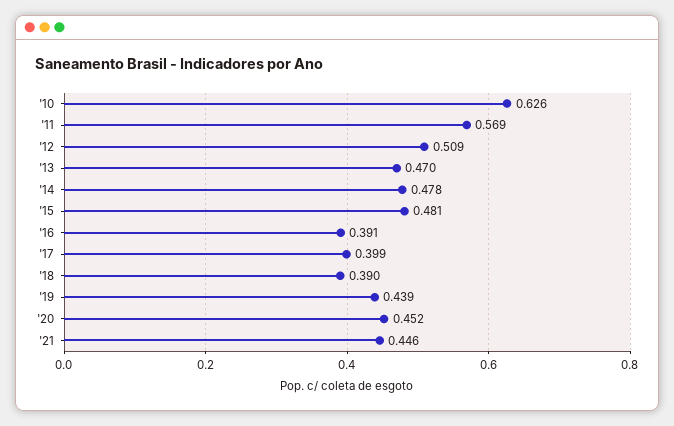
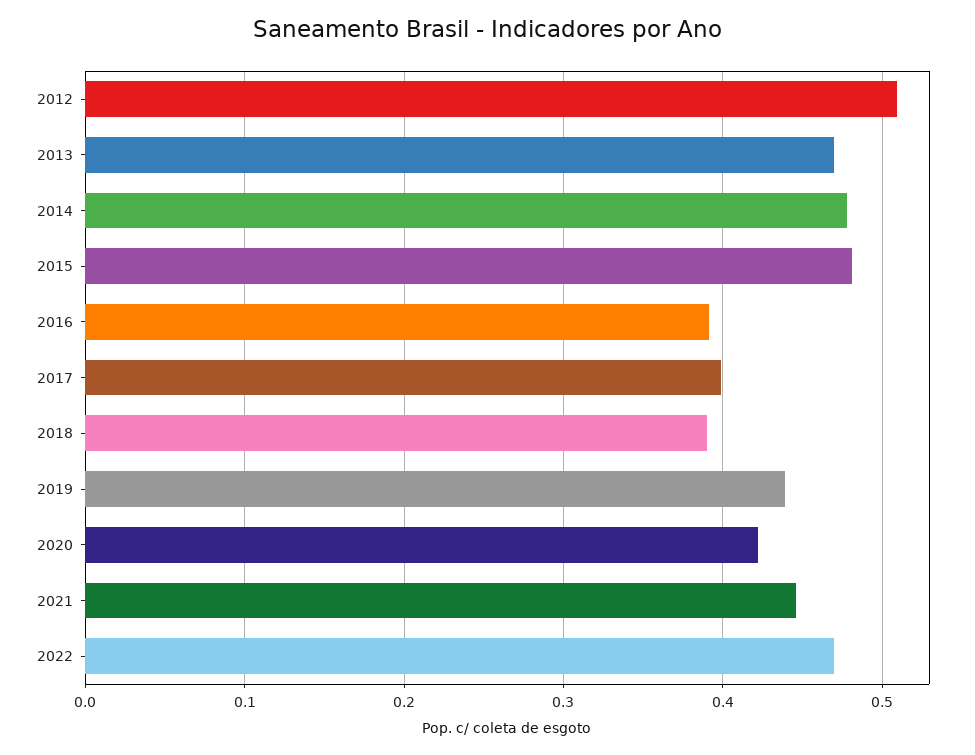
'10: 0.626 -> none
'11: 0.569 -> none
'20: 0.452 -> 0.42
2022: none -> 0.47

